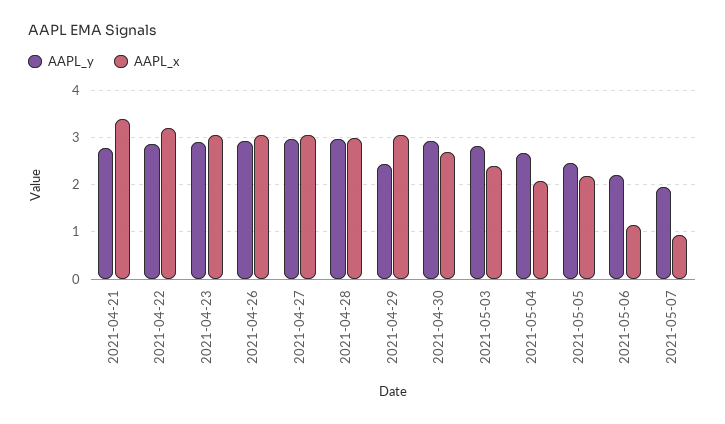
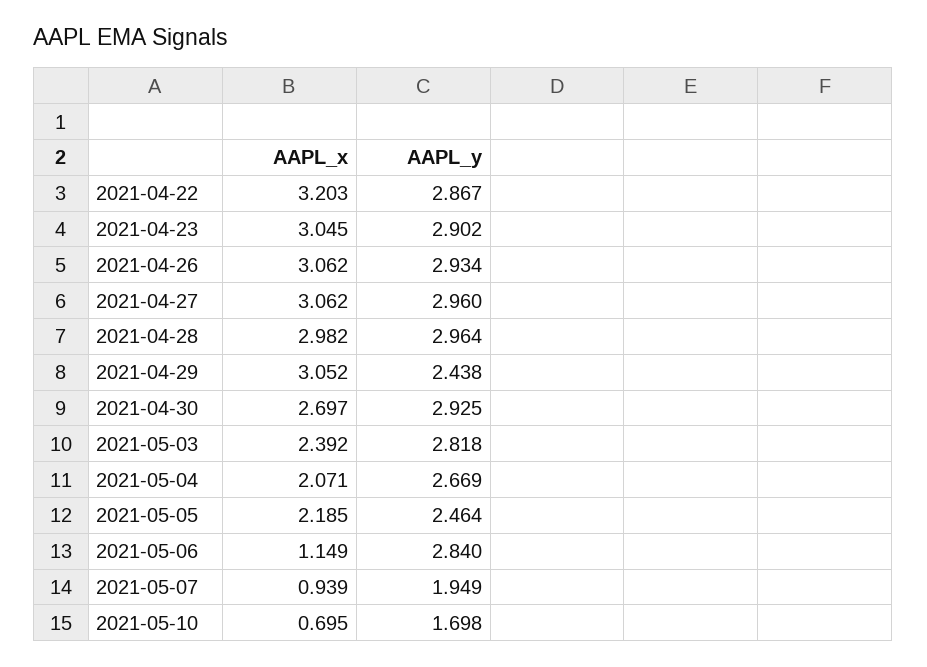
AAPL_y, 2021-04-21: 2.8 -> none
AAPL_x, 2021-04-21: 3.4 -> none
AAPL_y, 2021-05-06: 2.2 -> 2.84
AAPL_x, 2021-05-10: none -> 0.695
AAPL_y, 2021-05-10: none -> 1.698

